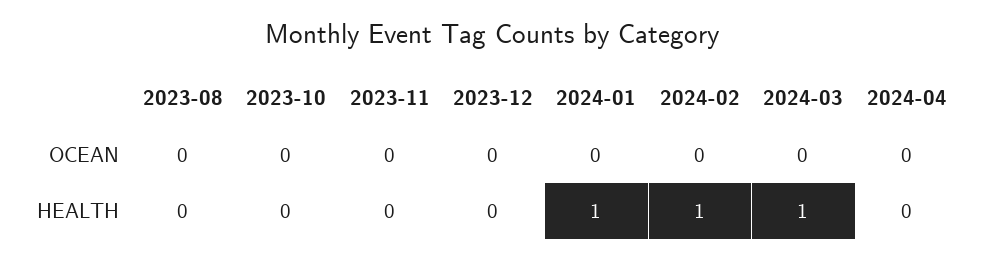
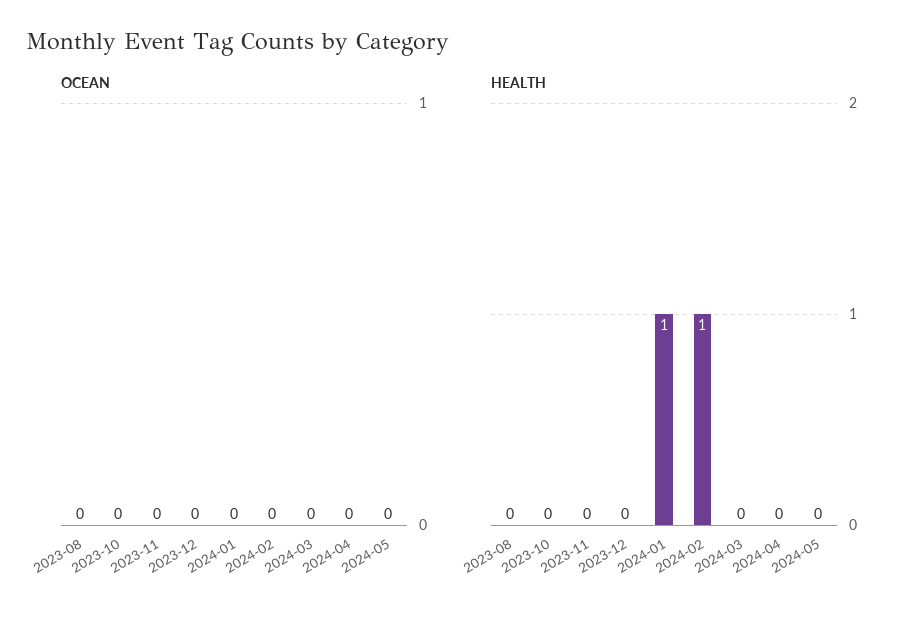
HEALTH, 2024-03: 1 -> 0
OCEAN, 2024-05: none -> 0
HEALTH, 2024-05: none -> 0

